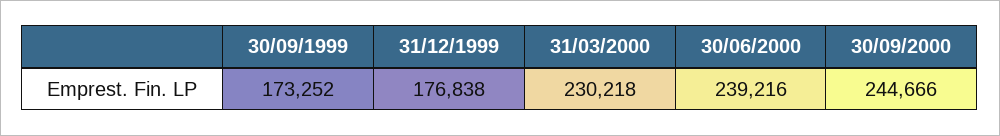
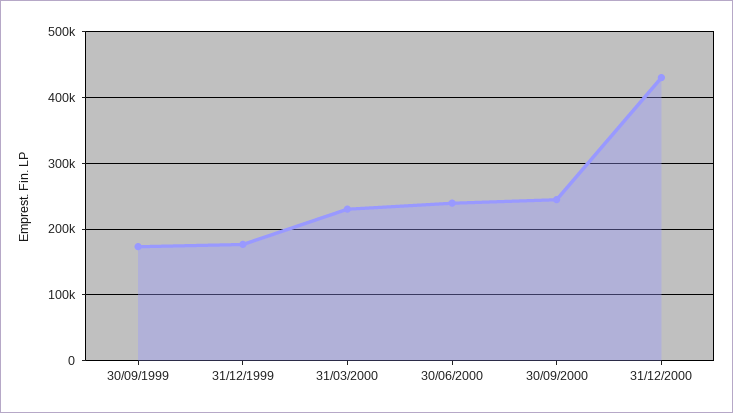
31/12/2000: none -> 430000

